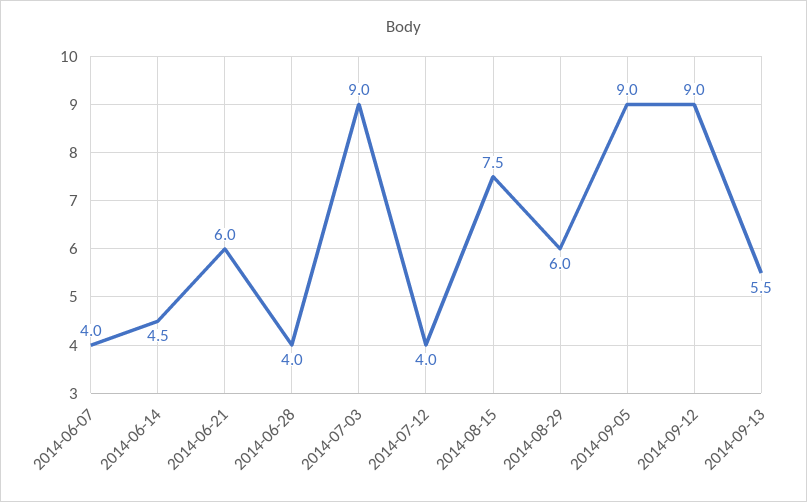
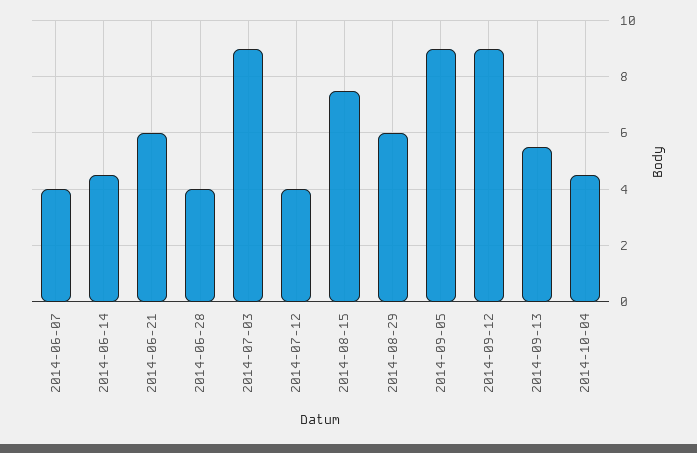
2014-10-04: none -> 4.5

